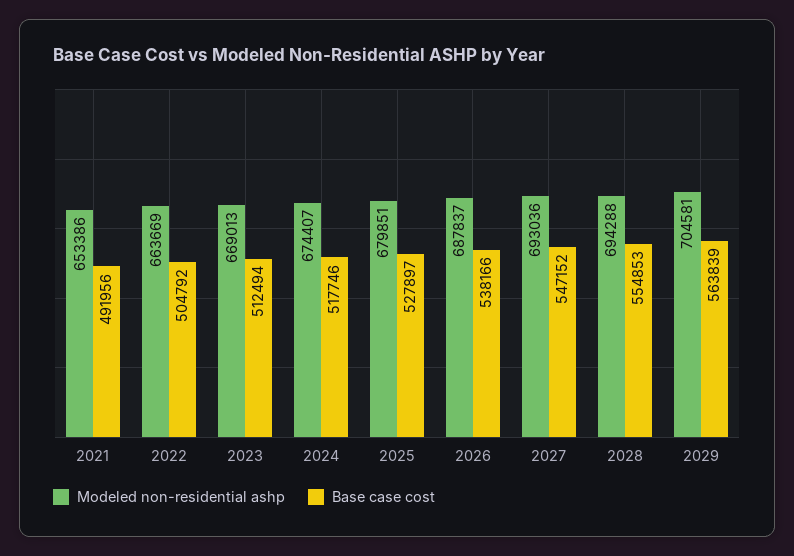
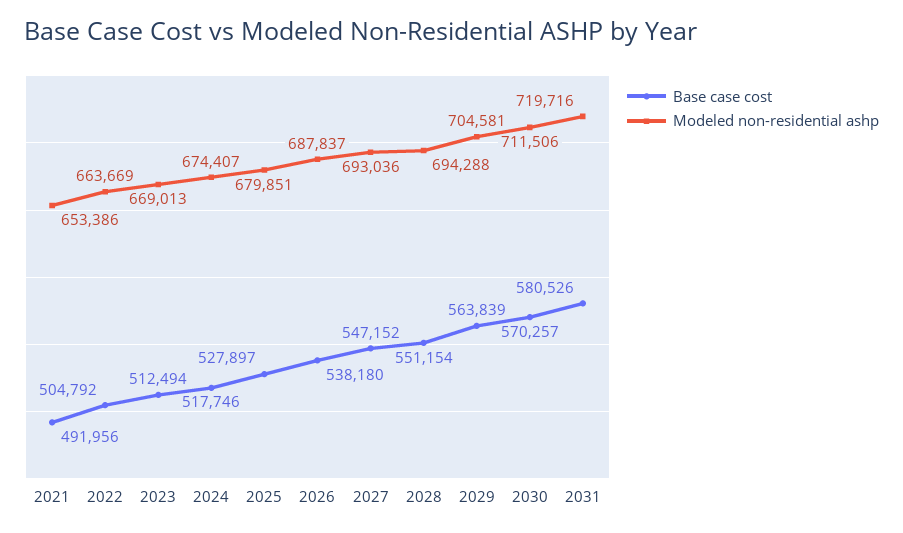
Base case cost, 2026: 538166 -> 538180
Base case cost, 2028: 554853 -> 551154
Base case cost, 2030: none -> 570257
Modeled non-residential ashp, 2030: none -> 711506
Base case cost, 2031: none -> 580526
Modeled non-residential ashp, 2031: none -> 719716

